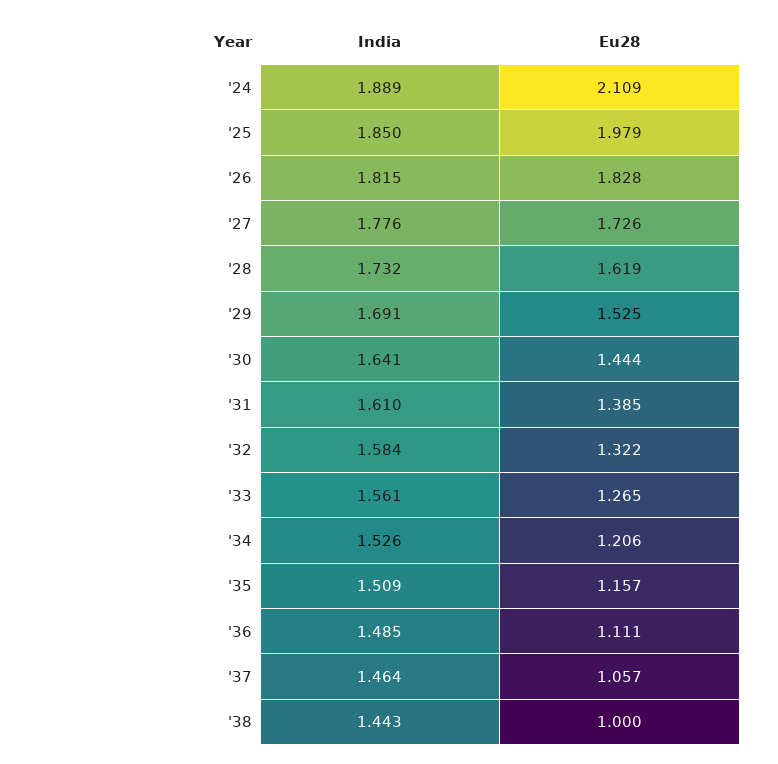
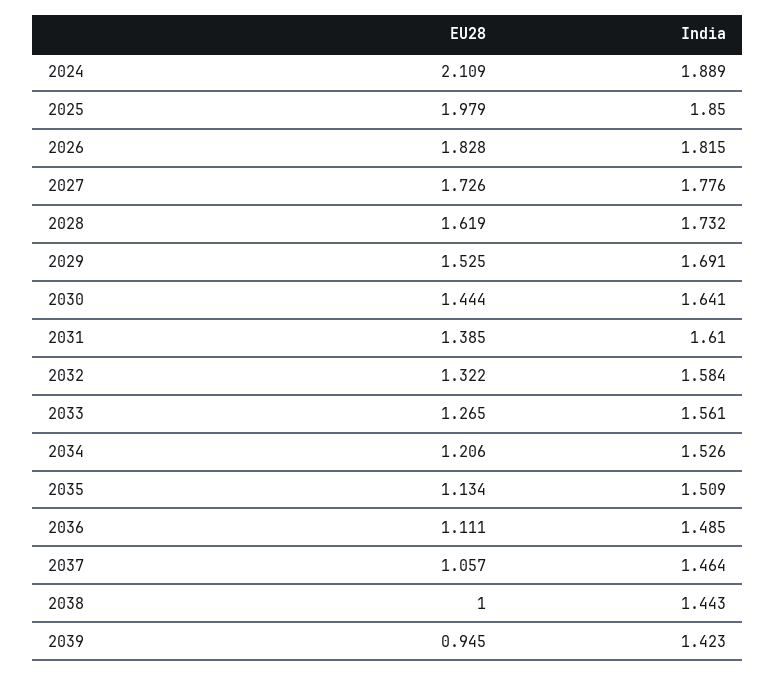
Eu28, '35: 1.157 -> 1.134
Eu28, 2039: none -> 0.945
India, 2039: none -> 1.423

